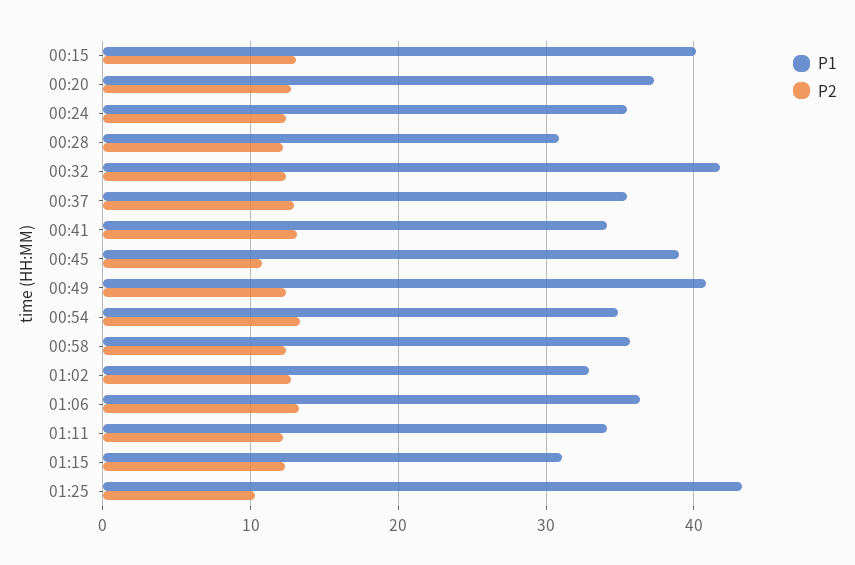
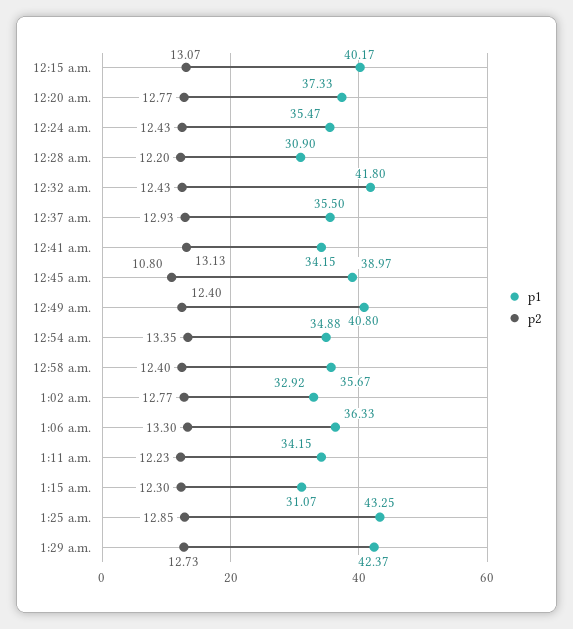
P2, 01:25: 10 -> 12.85
P1, 1:29 a.m.: none -> 42.37
P2, 1:29 a.m.: none -> 12.73

